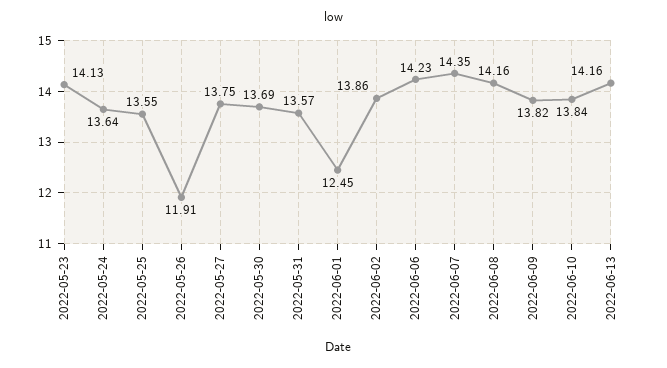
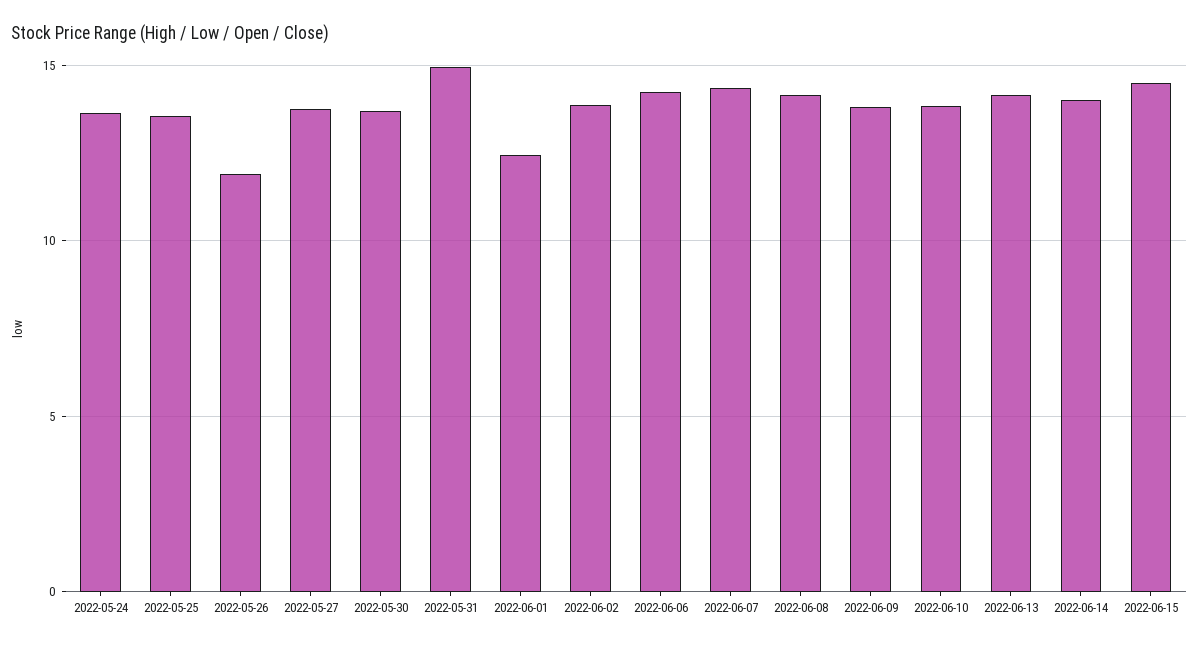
2022-05-23: 14.13 -> none
2022-05-31: 13.57 -> 15
2022-06-14: none -> 14
2022-06-15: none -> 14.5

